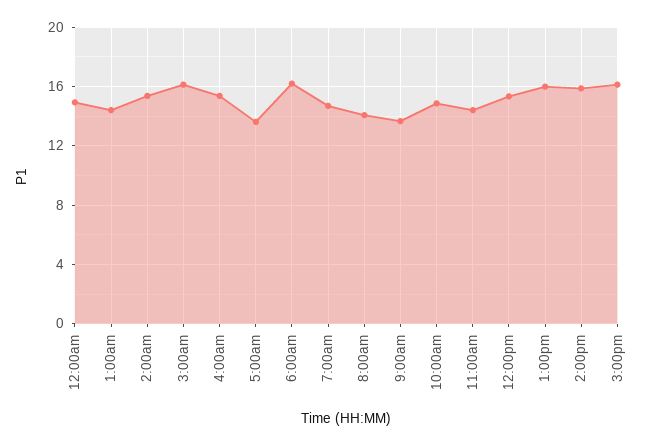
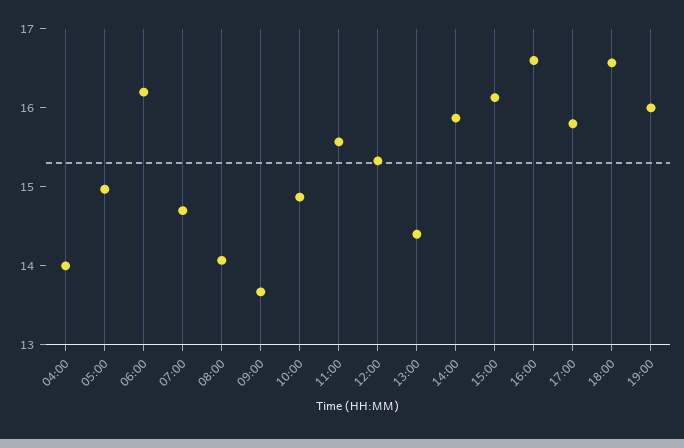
12:00am: 15 -> none
1:00am: 14.5 -> none
2:00am: 15.5 -> none
3:00am: 16 -> none
4:00am: 15.5 -> 14
5:00am: 13.5 -> 15
11:00am: 14.5 -> 15.6
1:00pm: 16 -> 14.4
16:00: none -> 16.6
17:00: none -> 15.8
18:00: none -> 16.6
19:00: none -> 16

